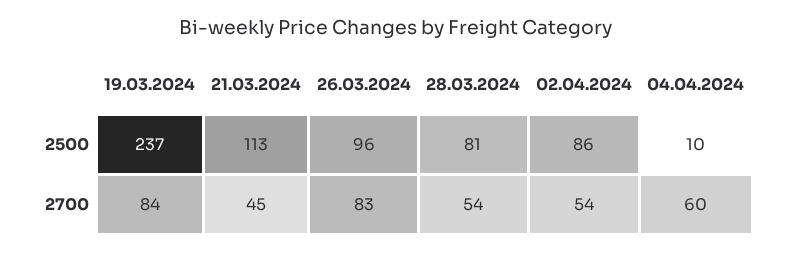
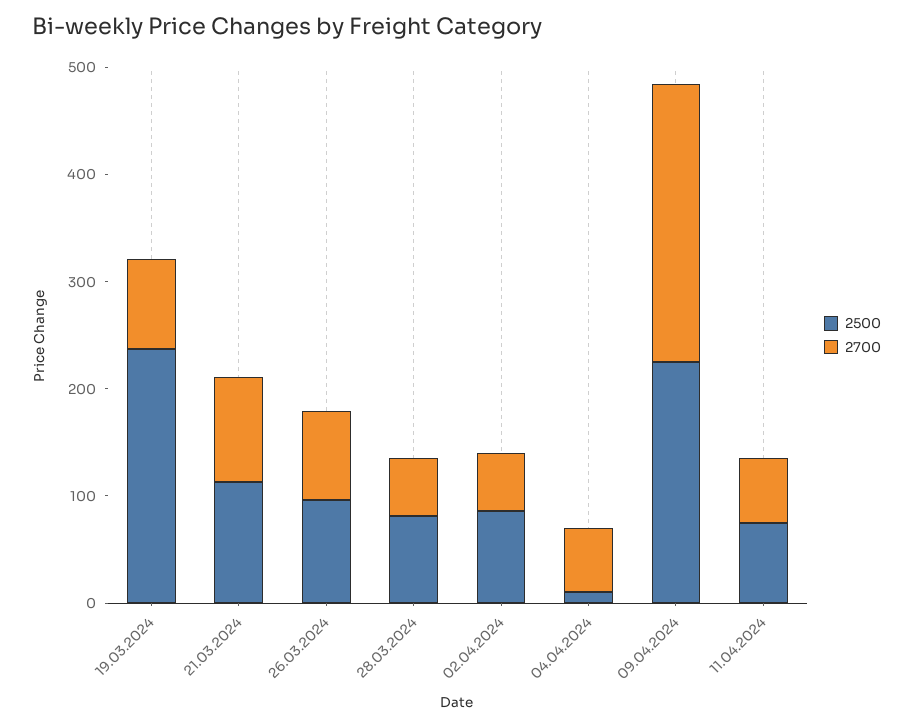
2700, 21.03.2024: 45 -> 100
2500, 09.04.2024: none -> 220
2700, 09.04.2024: none -> 260
2500, 11.04.2024: none -> 80
2700, 11.04.2024: none -> 60

